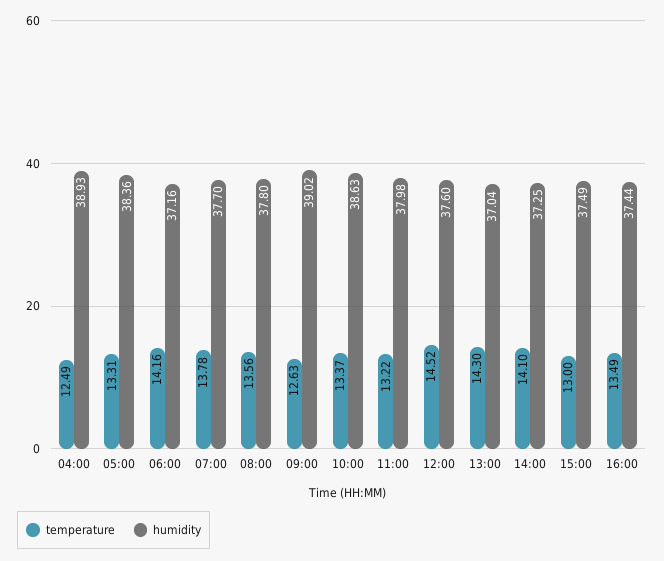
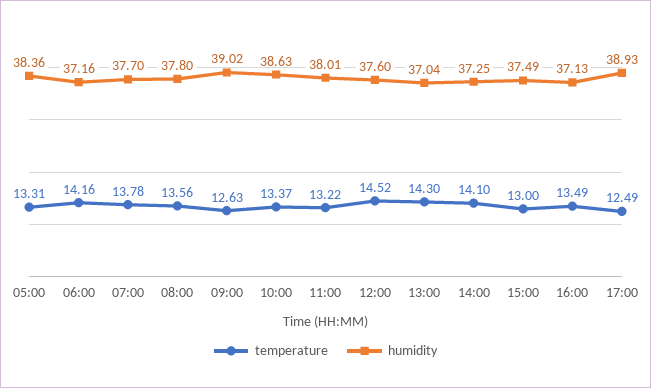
temperature, 04:00: 12.49 -> none
humidity, 04:00: 38.93 -> none
humidity, 11:00: 37.98 -> 38.01
humidity, 16:00: 37.44 -> 37.13
temperature, 17:00: none -> 12.49
humidity, 17:00: none -> 38.93

